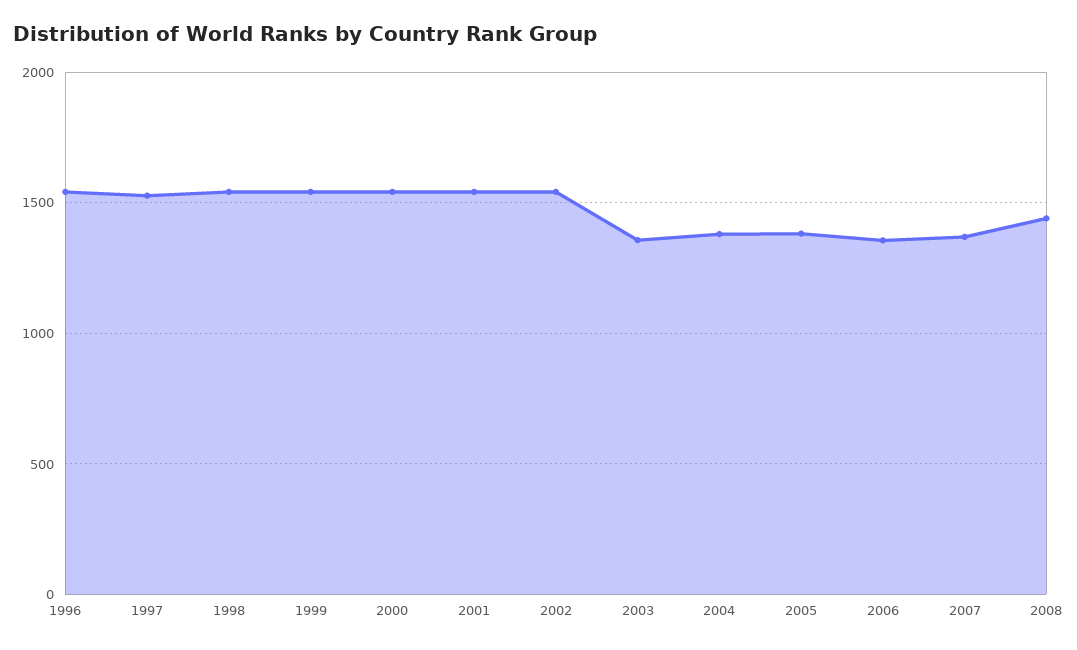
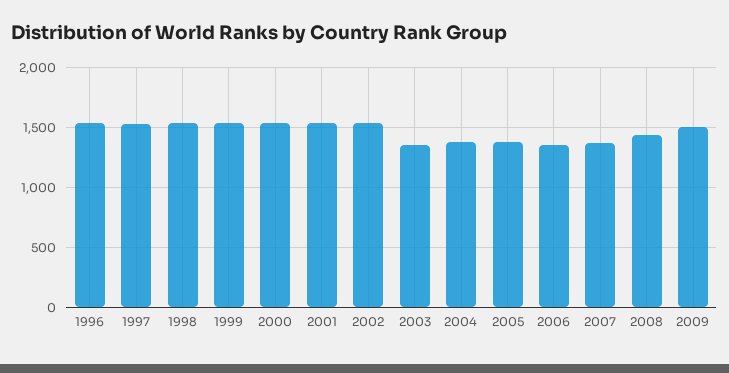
2009: none -> 1500

